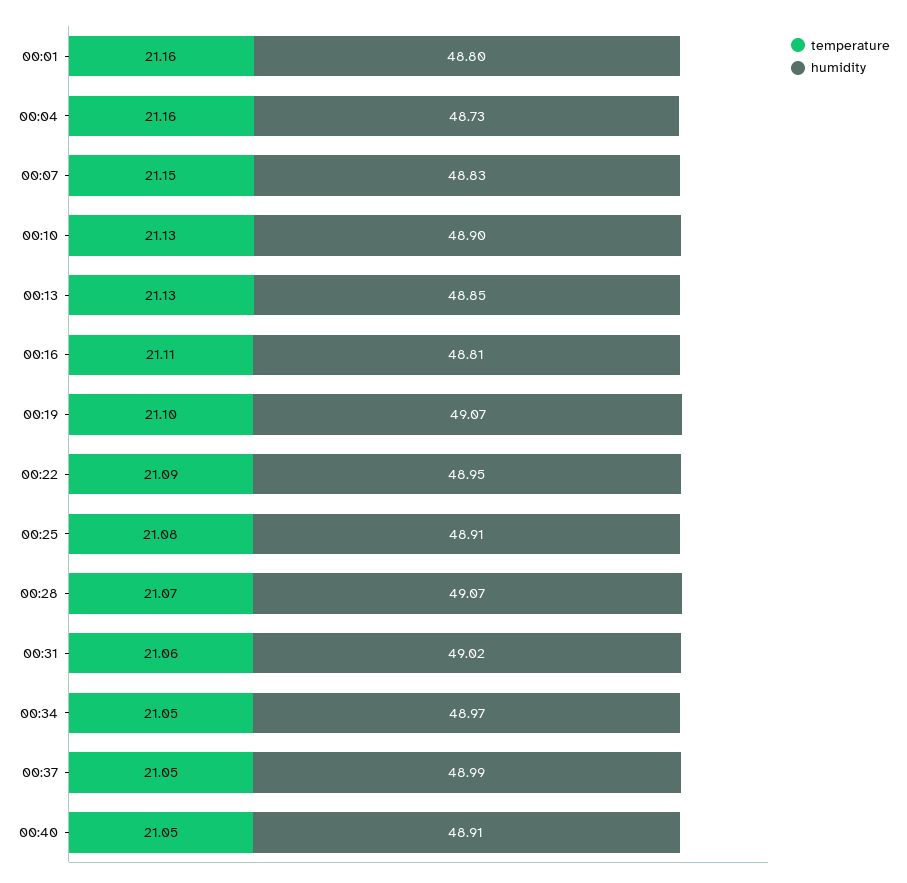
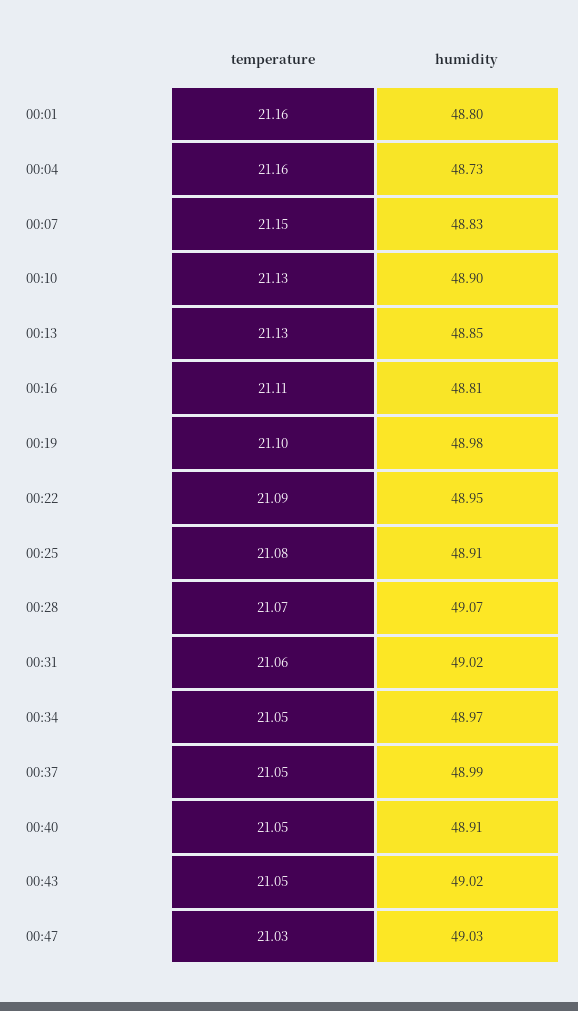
humidity, 00:19: 49.07 -> 48.98
temperature, 00:43: none -> 21.05
humidity, 00:43: none -> 49.02
temperature, 00:47: none -> 21.03
humidity, 00:47: none -> 49.03

